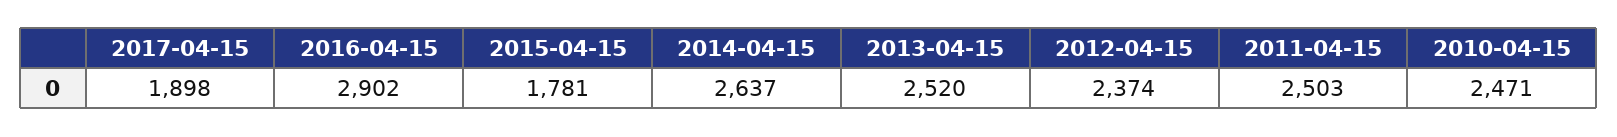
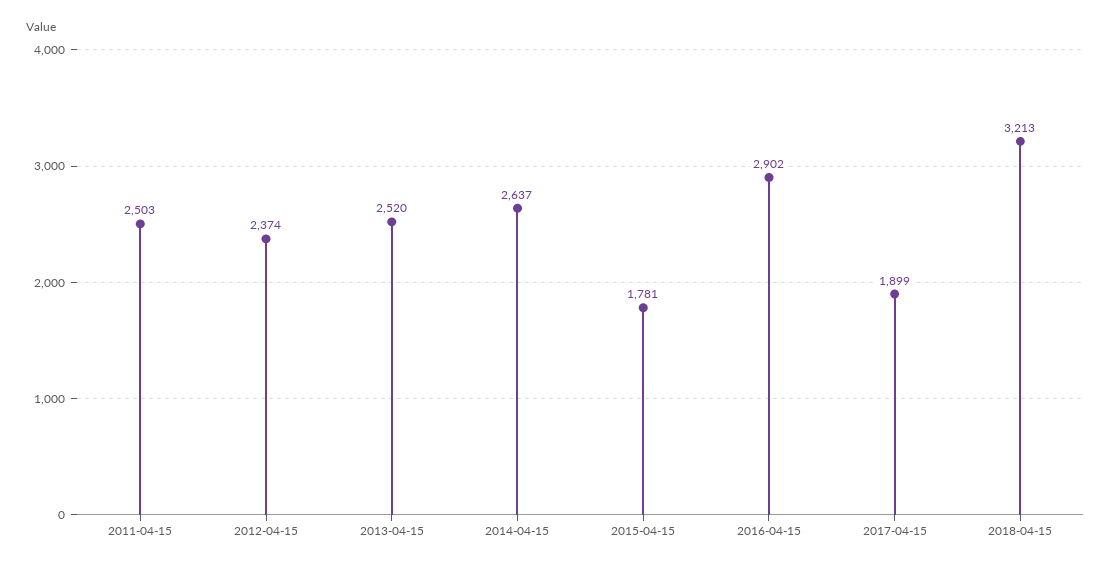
2017-04-15: 1898 -> 1899
2010-04-15: 2471 -> none
2018-04-15: none -> 3213

